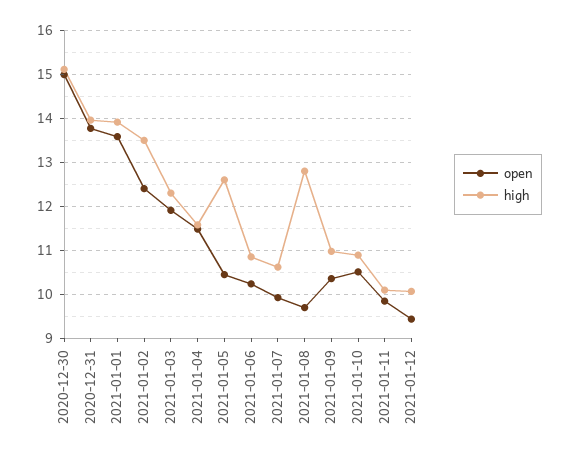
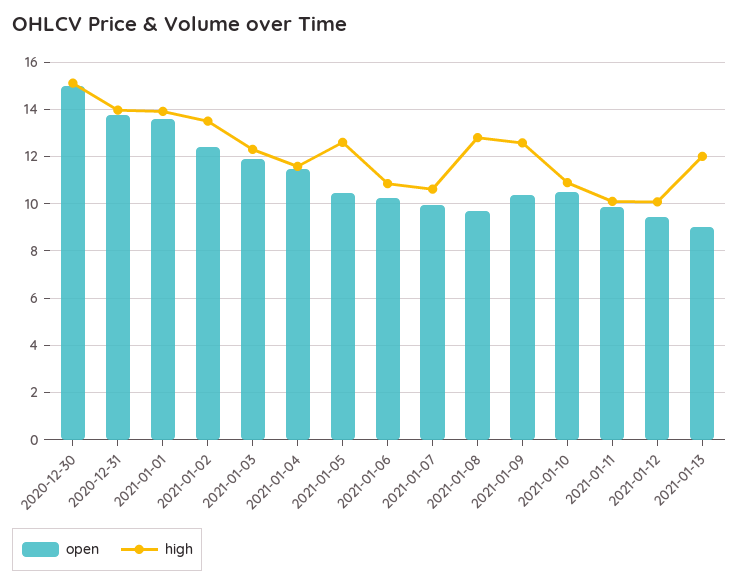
high, 2021-01-09: 11 -> 12.5
open, 2021-01-13: none -> 9
high, 2021-01-13: none -> 12

